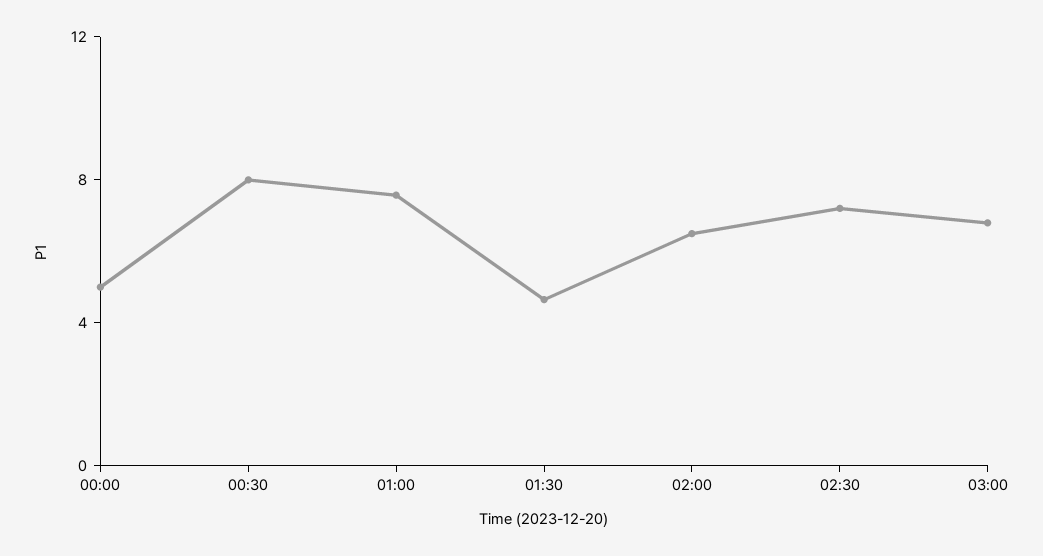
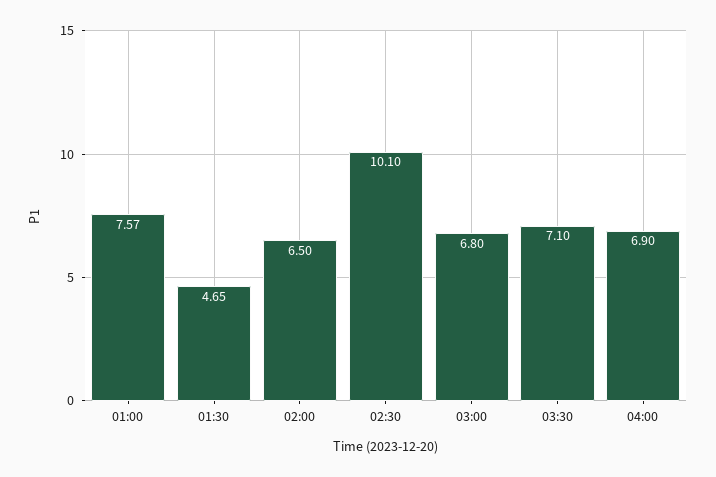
00:00: 5 -> none
00:30: 8 -> none
02:30: 7 -> 10.1
03:30: none -> 7.1
04:00: none -> 6.9

